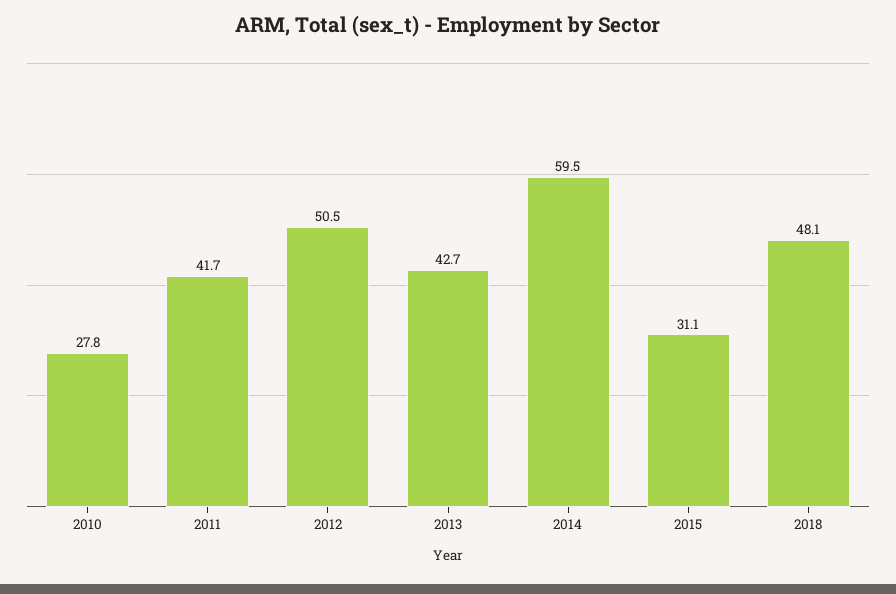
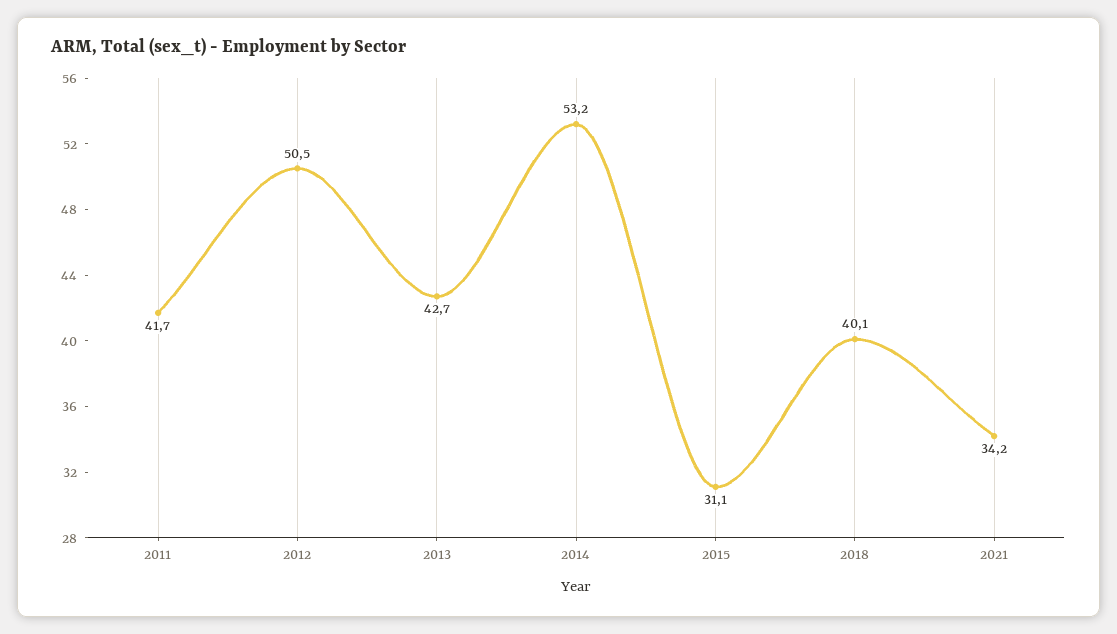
2010: 27.8 -> none
2014: 59.5 -> 53.2
2018: 48.1 -> 40.1
2021: none -> 34.2

